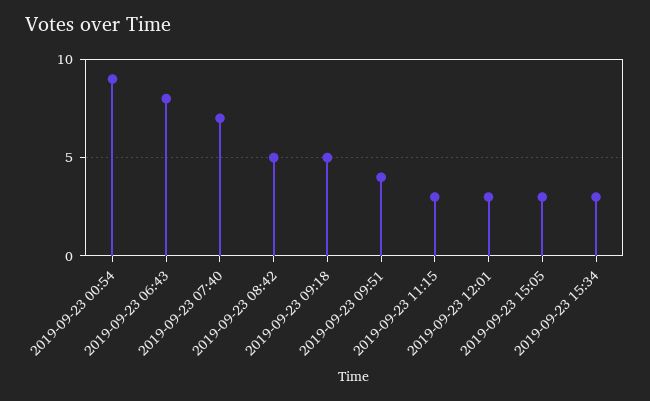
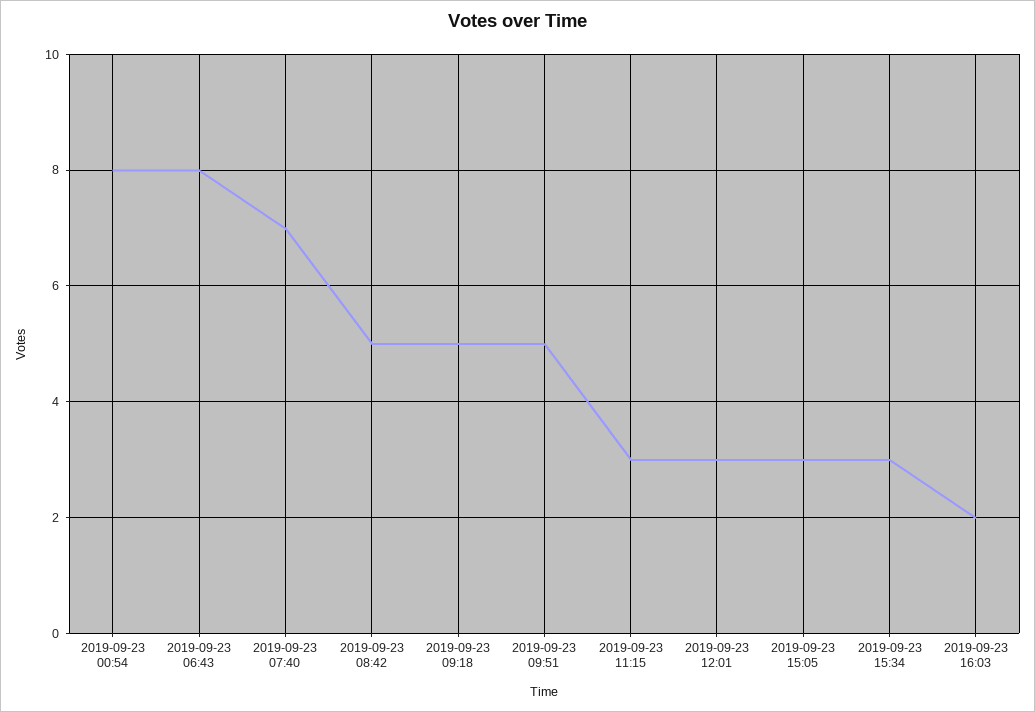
2019-09-23 00:54: 9 -> 8
2019-09-23 09:51: 4 -> 5
2019-09-23 16:03: none -> 2

